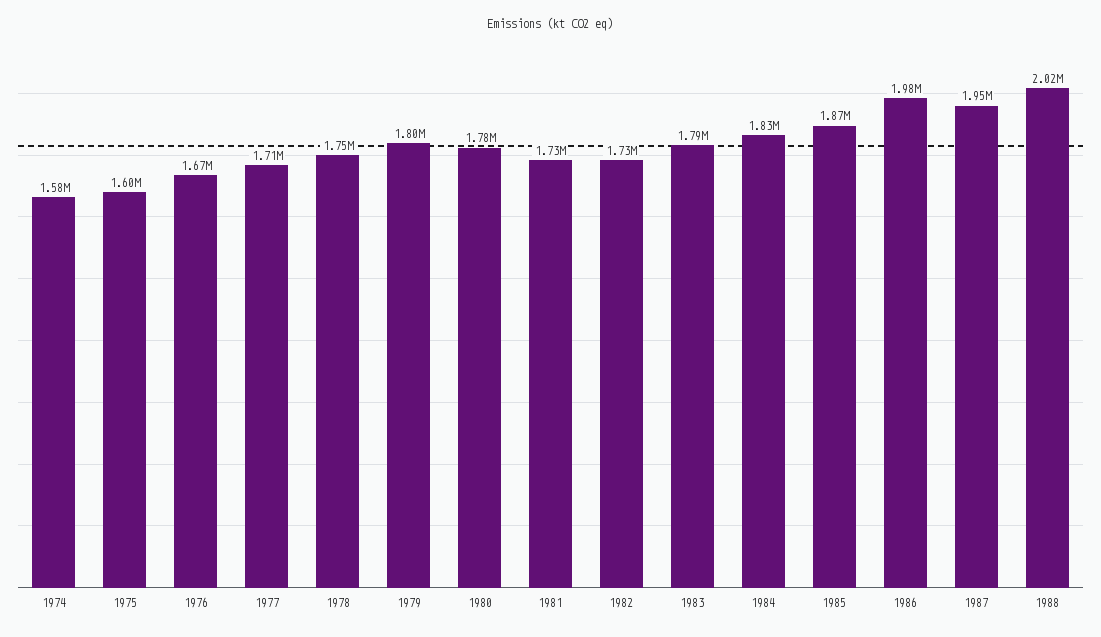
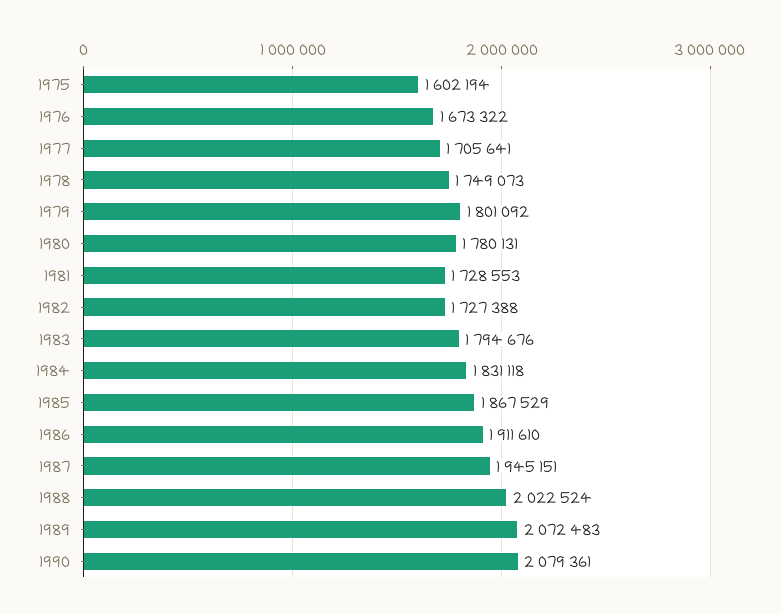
1974: 1580000 -> none
1986: 1980000 -> 1911610
1989: none -> 2072483
1990: none -> 2079361

